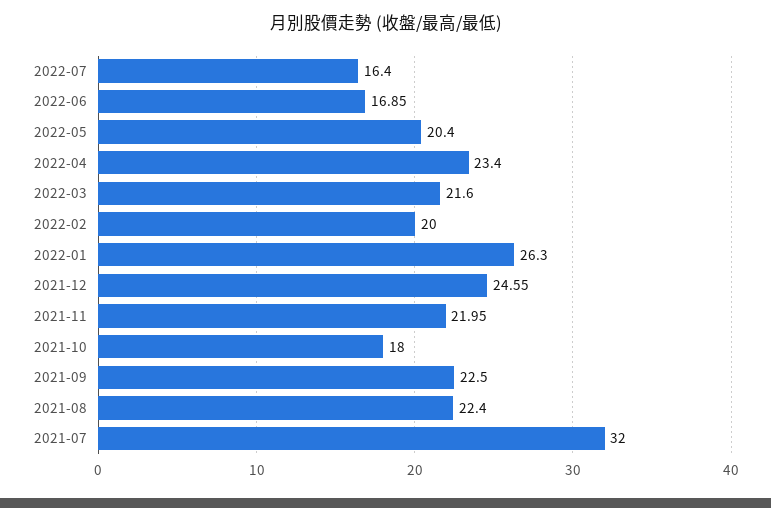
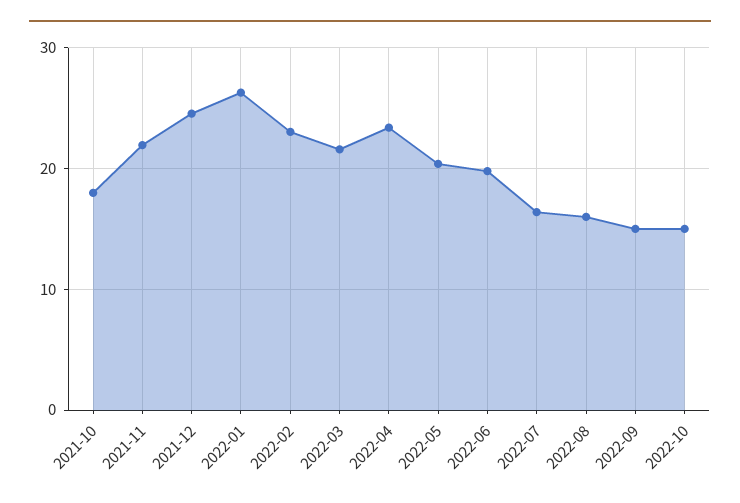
2022-06: 16.85 -> 20
2022-02: 20 -> 23
2021-09: 22.5 -> none
2021-08: 22.4 -> none
2021-07: 32 -> none
2022-08: none -> 16
2022-09: none -> 15
2022-10: none -> 15

